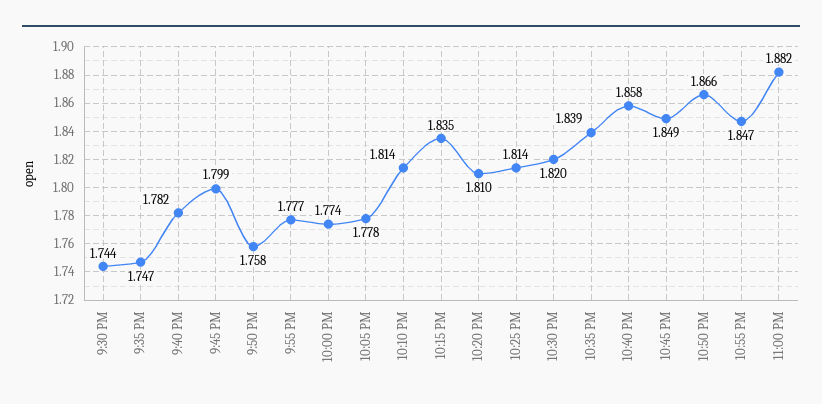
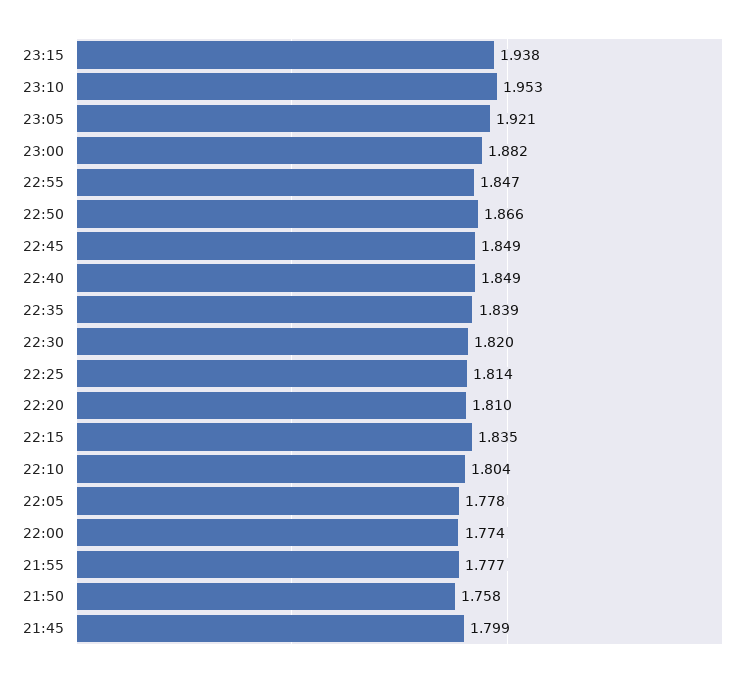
9:30 PM: 1.744 -> none
9:35 PM: 1.747 -> none
9:40 PM: 1.782 -> none
10:10 PM: 1.814 -> 1.804
10:40 PM: 1.858 -> 1.849
23:15: none -> 1.938
23:10: none -> 1.953
23:05: none -> 1.921

